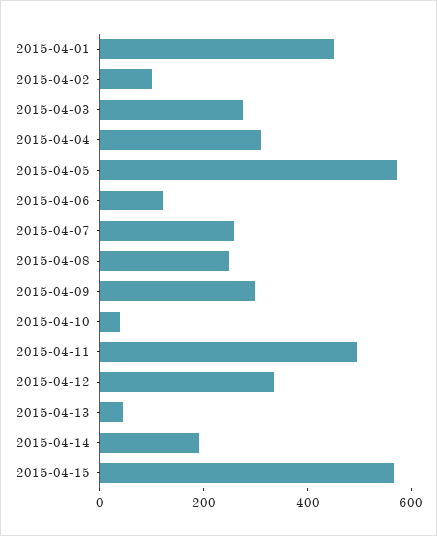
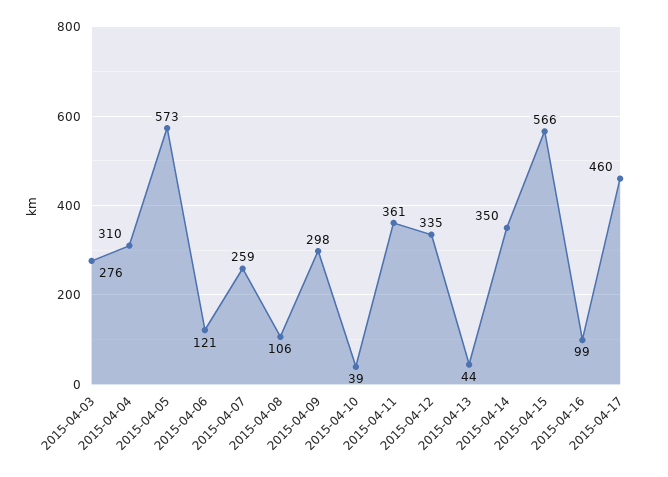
2015-04-01: 450 -> none
2015-04-02: 100 -> none
2015-04-08: 250 -> 106
2015-04-11: 500 -> 361
2015-04-14: 200 -> 350
2015-04-16: none -> 99
2015-04-17: none -> 460

